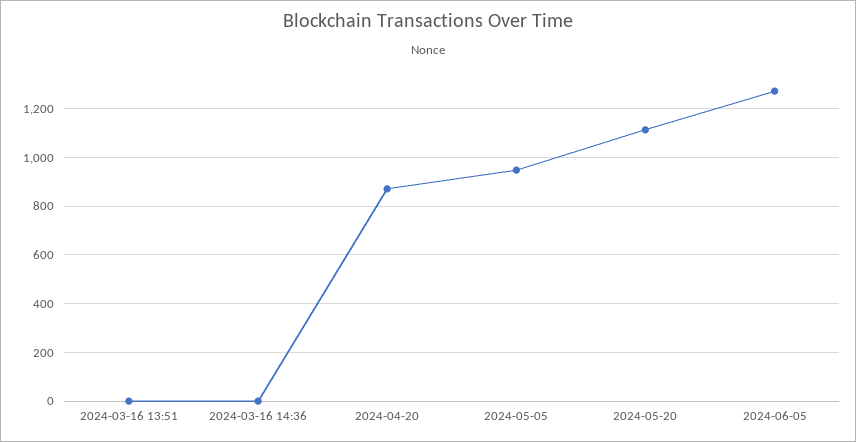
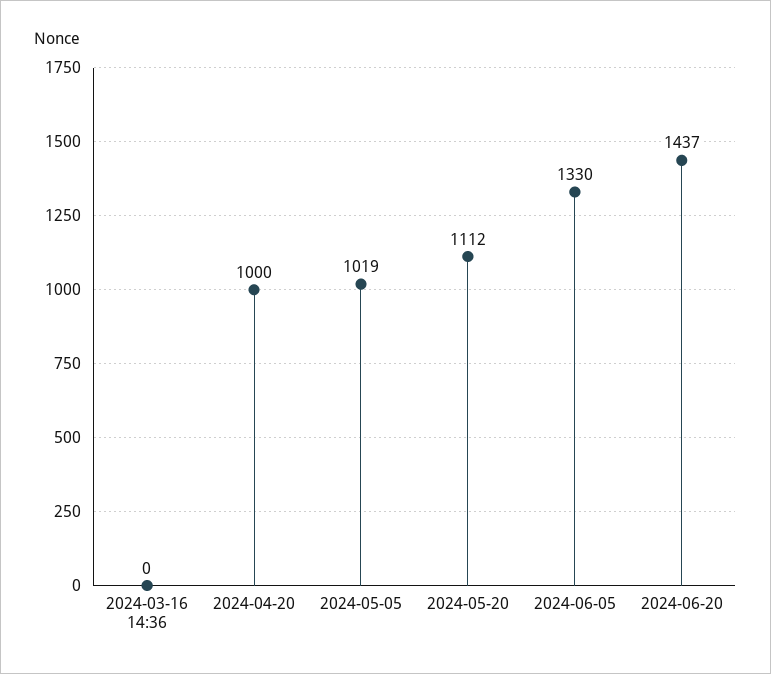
2024-03-16 13:51: 0 -> none
2024-04-20: 875 -> 1000
2024-05-05: 950 -> 1019
2024-06-05: 1275 -> 1330
2024-06-20: none -> 1437

